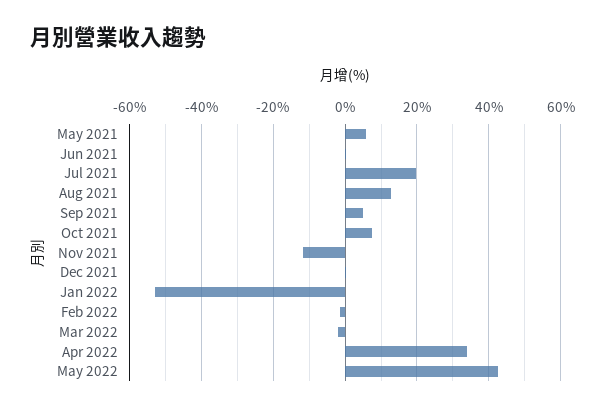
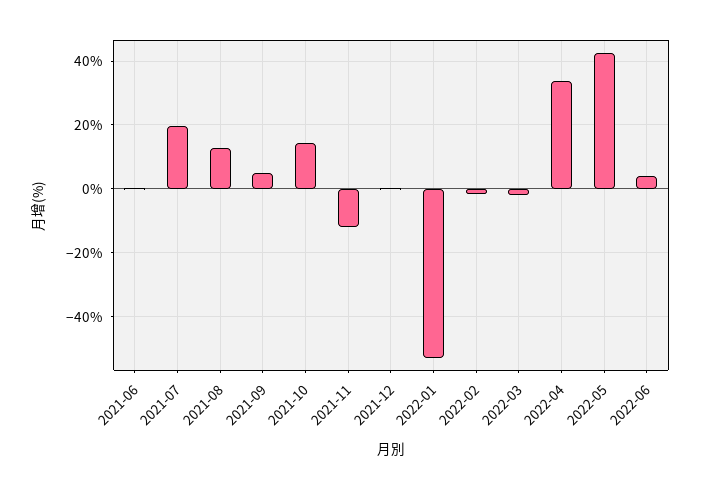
May 2021: 6 -> none
Oct 2021: 8 -> 14
2022-06: none -> 4

